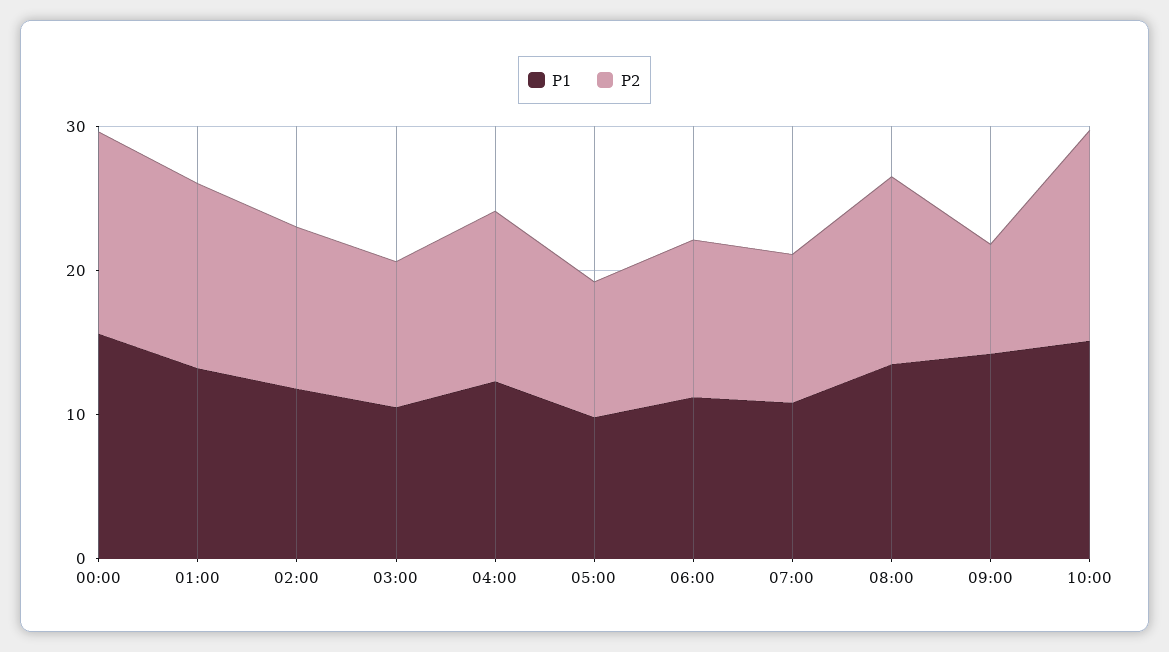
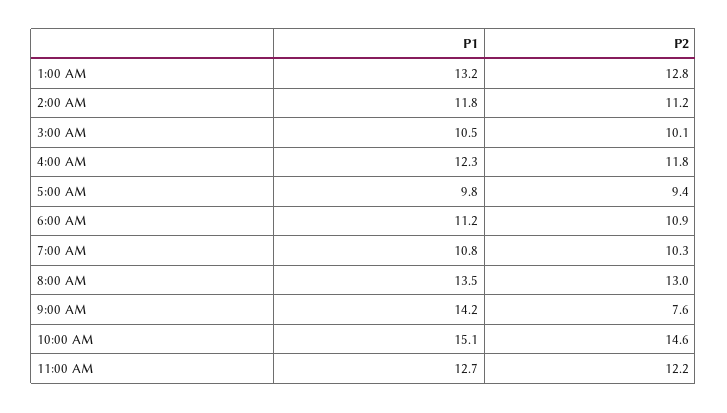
P1, 00:00: 16 -> none
P2, 00:00: 14 -> none
P1, 11:00 AM: none -> 12.7
P2, 11:00 AM: none -> 12.2

